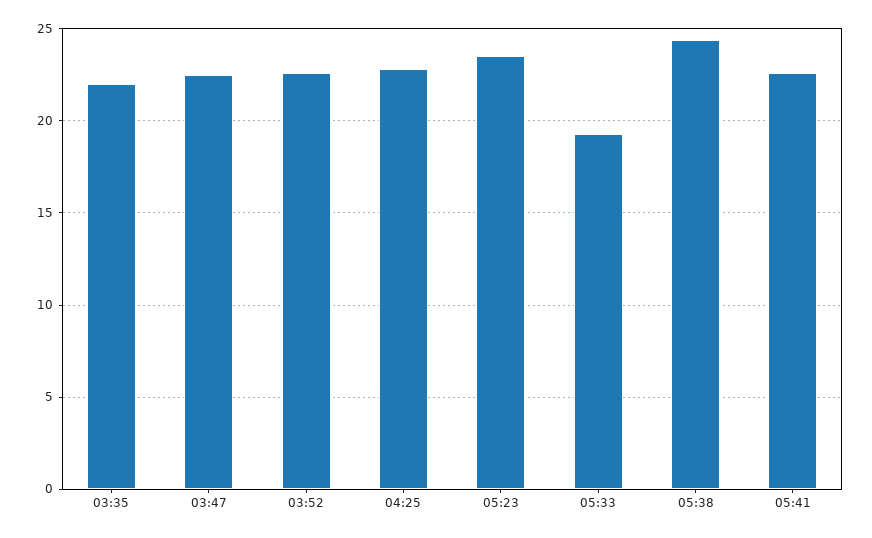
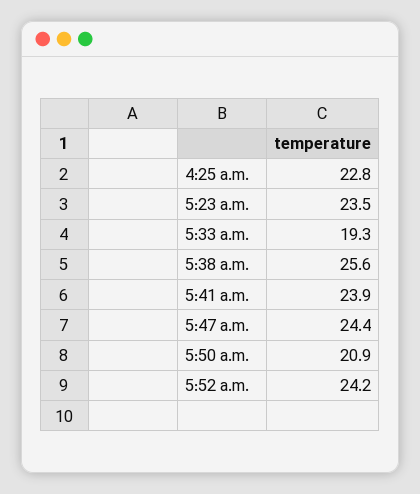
03:35: 22 -> none
03:47: 22.5 -> none
03:52: 22.5 -> none
05:38: 24.5 -> 25.6
05:41: 22.5 -> 23.9
5:47 a.m.: none -> 24.4
5:50 a.m.: none -> 20.9
5:52 a.m.: none -> 24.2

